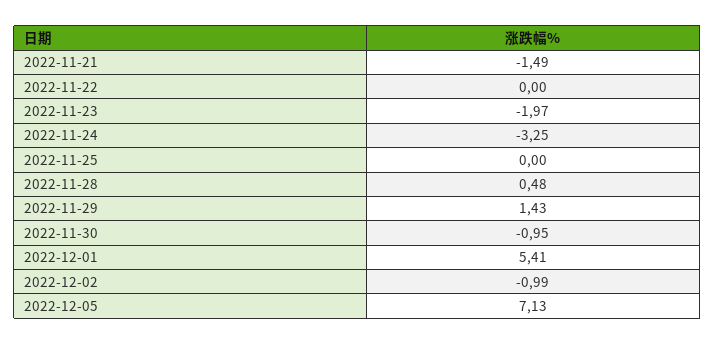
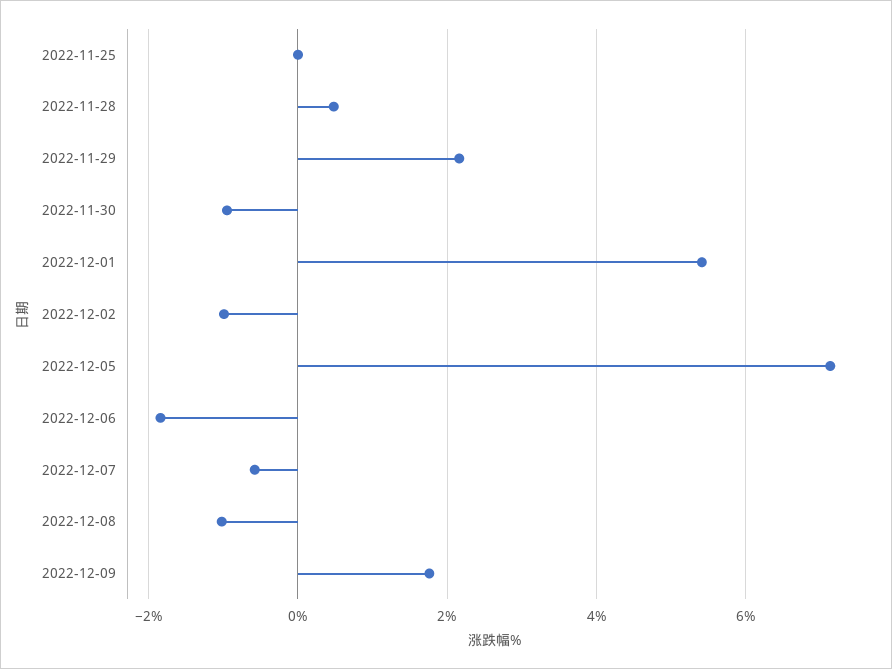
2022-11-21: -1.49 -> none
2022-11-22: 0 -> none
2022-11-23: -1.97 -> none
2022-11-24: -3.25 -> none
2022-11-29: 1.43 -> 2.2
2022-12-06: none -> -1.8
2022-12-07: none -> -0.6
2022-12-08: none -> -1
2022-12-09: none -> 1.8

